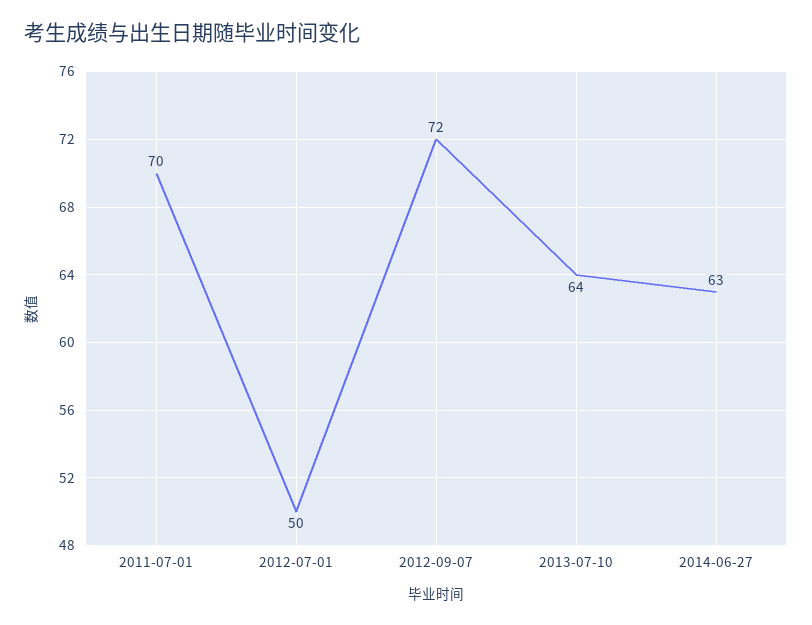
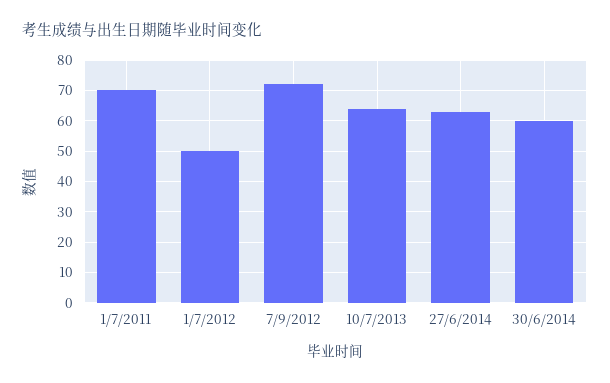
30/6/2014: none -> 60

